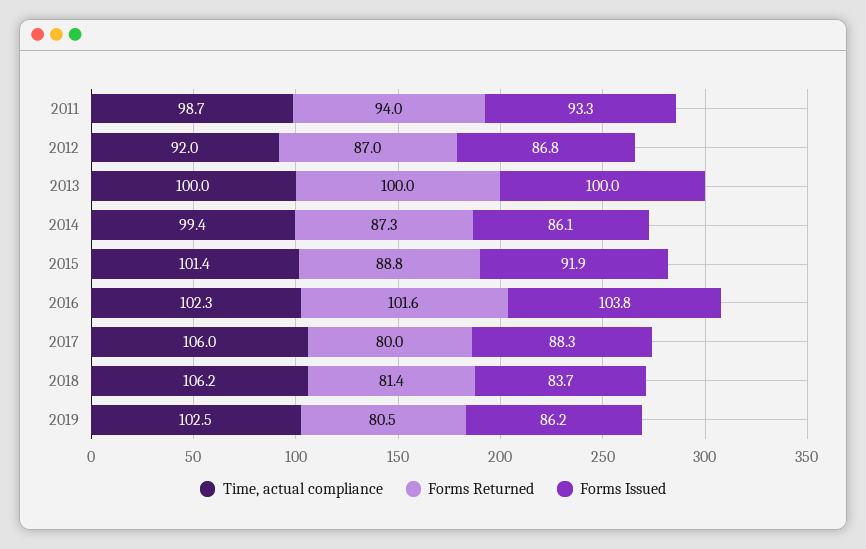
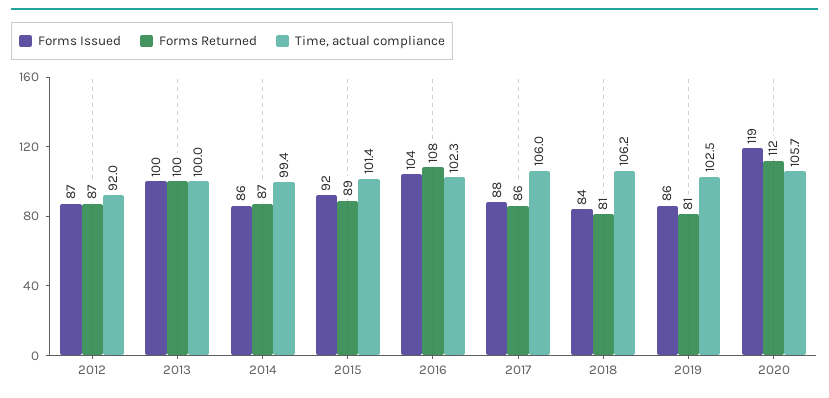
Time, actual compliance, 2011: 98.7 -> none
Forms Returned, 2011: 94 -> none
Forms Issued, 2011: 93.3 -> none
Forms Returned, 2016: 101.6 -> 108
Forms Returned, 2017: 80 -> 86
Forms Issued, 2020: none -> 119
Forms Returned, 2020: none -> 112
Time, actual compliance, 2020: none -> 105.7

